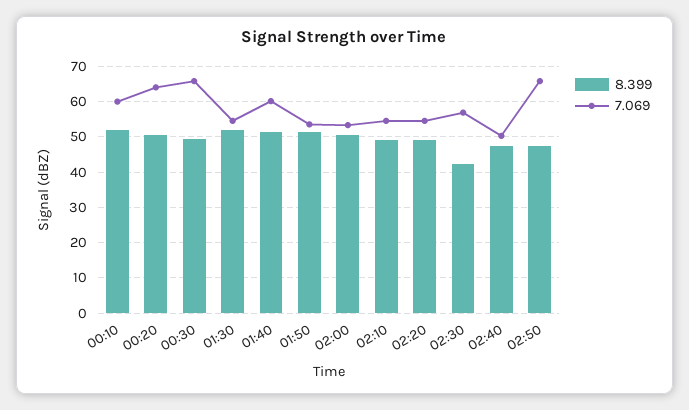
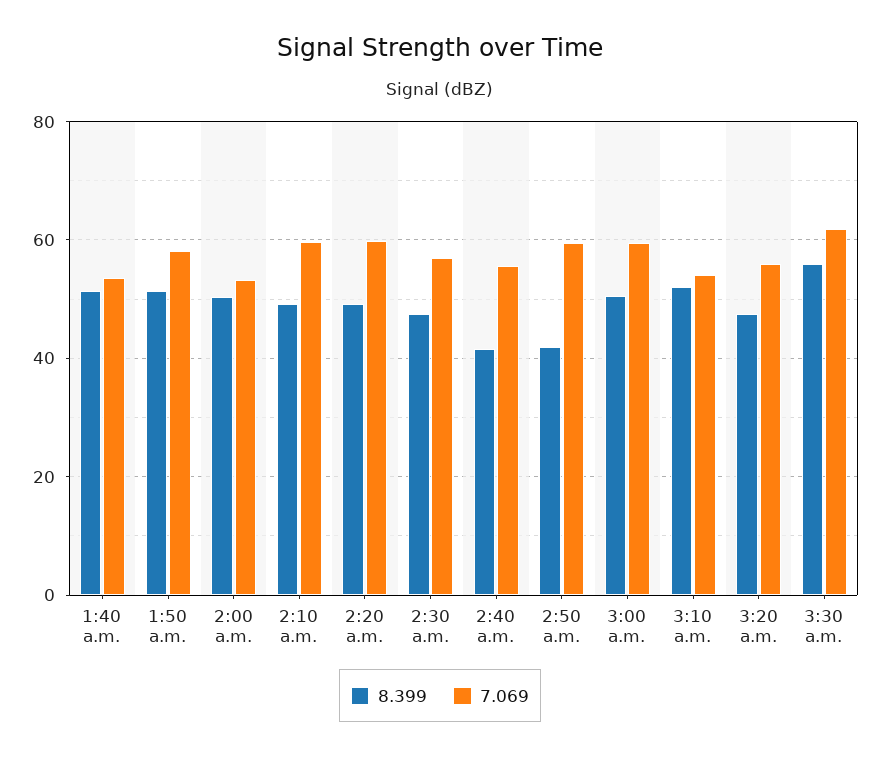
8.399, 00:10: 52 -> none
7.069, 00:10: 60 -> none
8.399, 00:20: 50 -> none
7.069, 00:20: 64 -> none
8.399, 00:30: 50 -> none
7.069, 00:30: 66 -> none
8.399, 01:30: 52 -> none
7.069, 01:30: 54 -> none
7.069, 01:40: 60 -> 54
7.069, 01:50: 54 -> 58
7.069, 02:10: 54 -> 60
7.069, 02:20: 54 -> 60
8.399, 02:30: 42 -> 48
8.399, 02:40: 48 -> 42
7.069, 02:40: 50 -> 56
8.399, 02:50: 48 -> 42
7.069, 02:50: 66 -> 60
8.399, 3:00 a.m.: none -> 50
7.069, 3:00 a.m.: none -> 60
8.399, 3:10 a.m.: none -> 52
7.069, 3:10 a.m.: none -> 54
8.399, 3:20 a.m.: none -> 48
7.069, 3:20 a.m.: none -> 56
8.399, 3:30 a.m.: none -> 56
7.069, 3:30 a.m.: none -> 62

